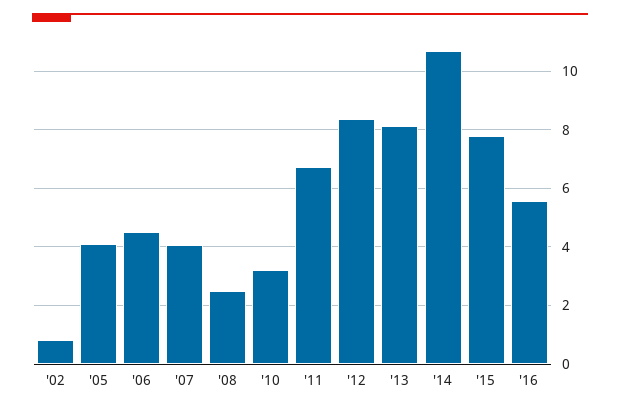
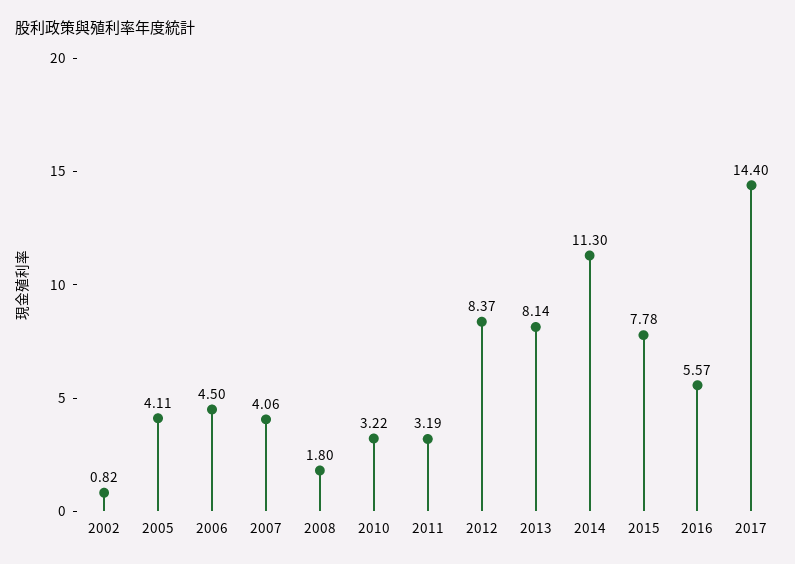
'08: 2.5 -> 1.8
'11: 6.75 -> 3.19
'14: 10.75 -> 11.3
2017: none -> 14.4

